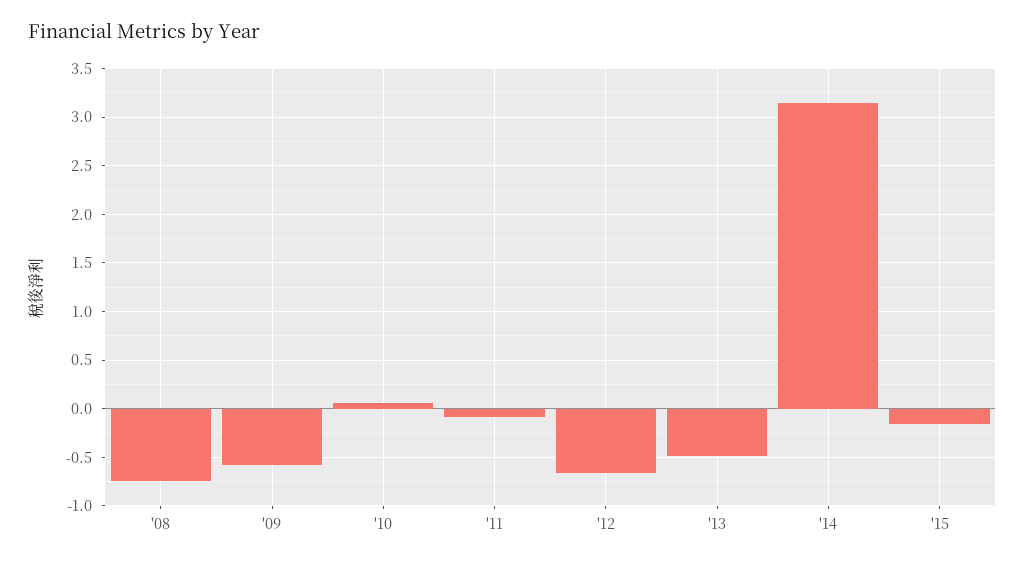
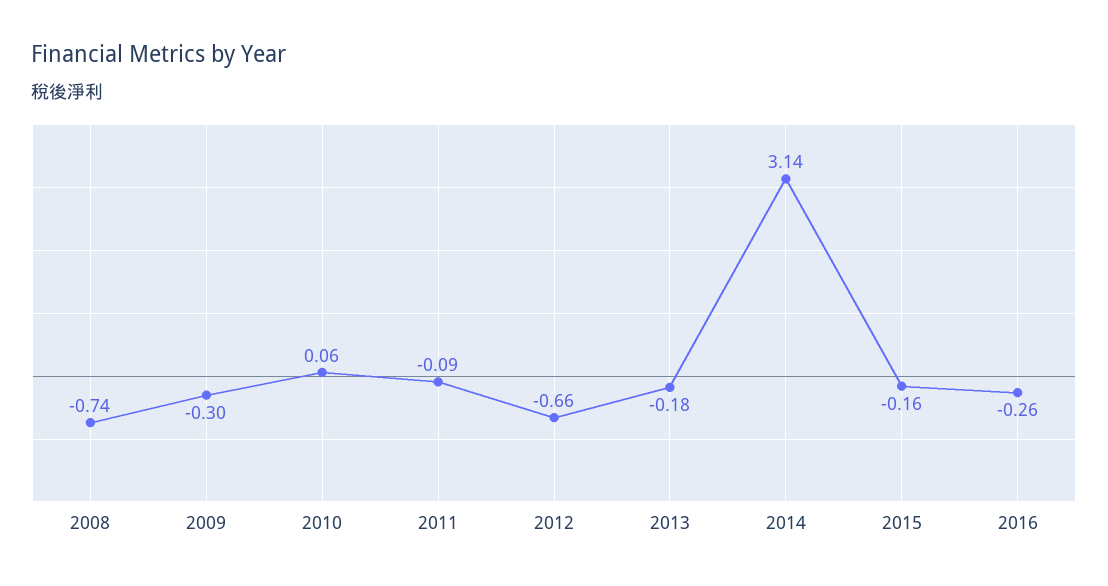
'09: -0.6 -> -0.3
'13: -0.5 -> -0.18
2016: none -> -0.26

